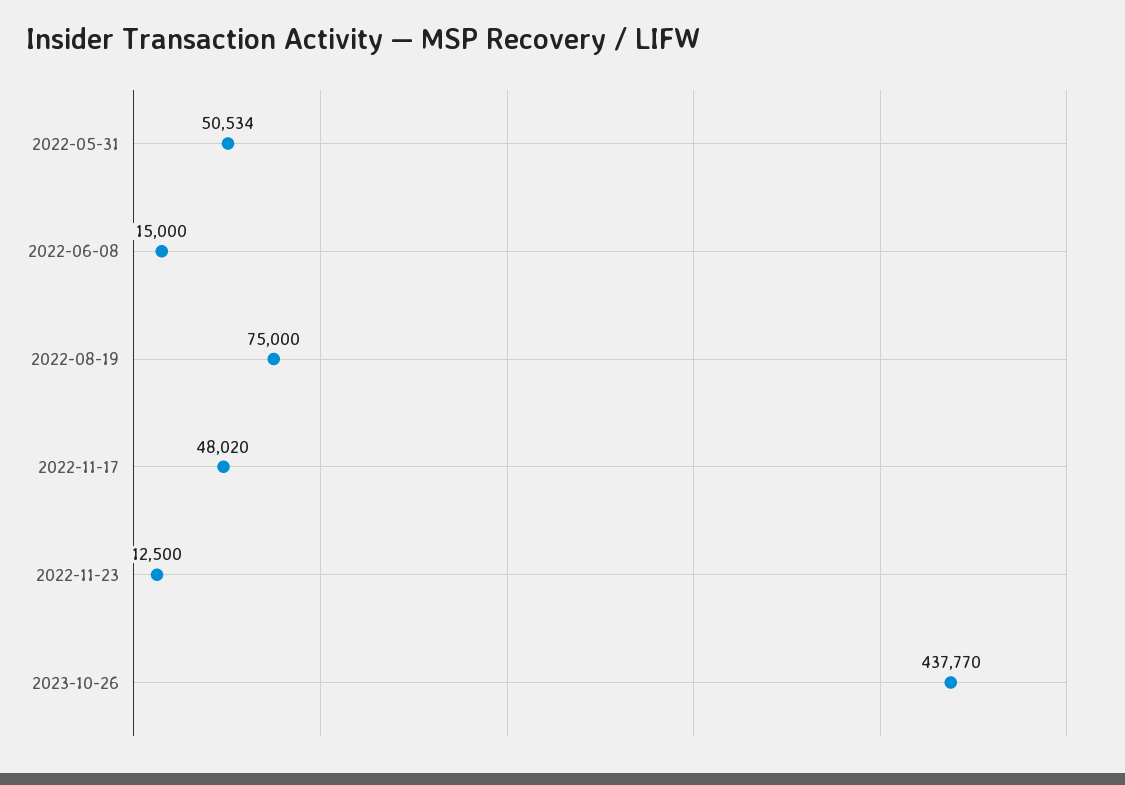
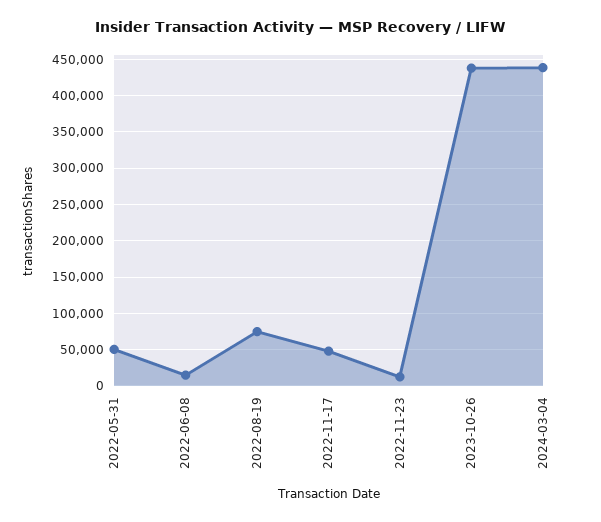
2024-03-04: none -> 440000

